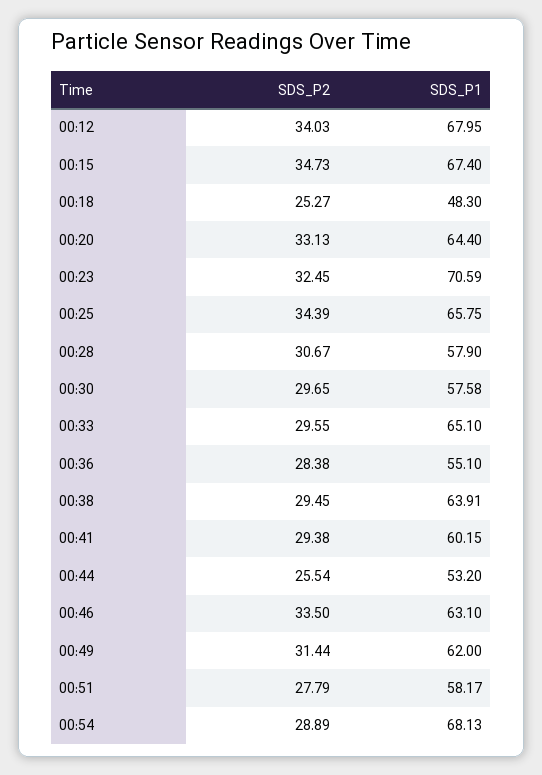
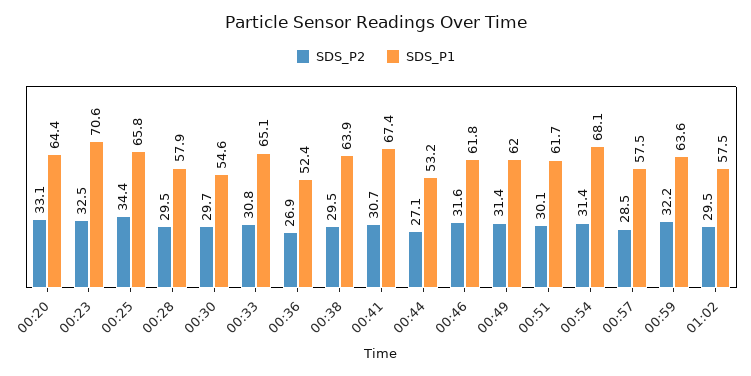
SDS_P2, 00:12: 34.03 -> none
SDS_P1, 00:12: 67.95 -> none
SDS_P2, 00:15: 34.73 -> none
SDS_P1, 00:15: 67.4 -> none
SDS_P2, 00:18: 25.27 -> none
SDS_P1, 00:18: 48.3 -> none
SDS_P2, 00:28: 30.67 -> 29.5
SDS_P1, 00:30: 57.58 -> 54.6
SDS_P2, 00:33: 29.55 -> 30.8
SDS_P2, 00:36: 28.38 -> 26.9
SDS_P1, 00:36: 55.1 -> 52.4
SDS_P2, 00:41: 29.38 -> 30.7
SDS_P1, 00:41: 60.15 -> 67.4
SDS_P2, 00:44: 25.54 -> 27.1
SDS_P2, 00:46: 33.5 -> 31.6
SDS_P1, 00:46: 63.1 -> 61.8
SDS_P2, 00:51: 27.79 -> 30.1
SDS_P1, 00:51: 58.17 -> 61.7
SDS_P2, 00:54: 28.89 -> 31.4
SDS_P2, 00:57: none -> 28.5
SDS_P1, 00:57: none -> 57.5
SDS_P2, 00:59: none -> 32.2
SDS_P1, 00:59: none -> 63.6
SDS_P2, 01:02: none -> 29.5
SDS_P1, 01:02: none -> 57.5

